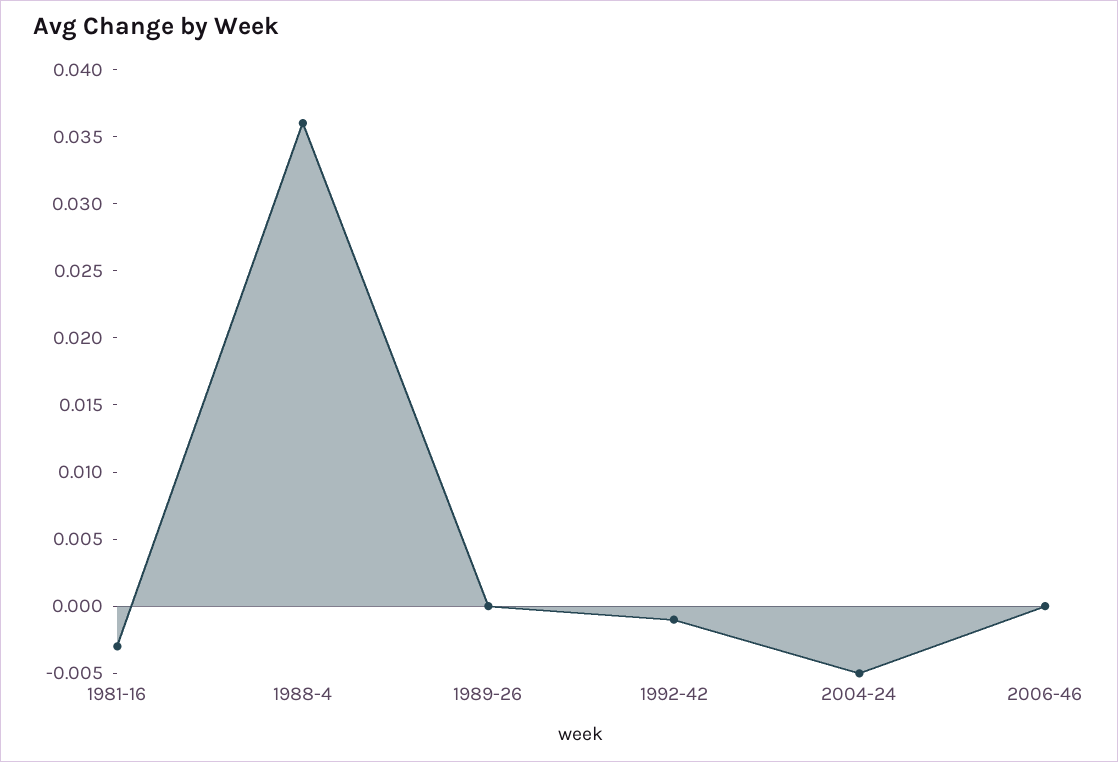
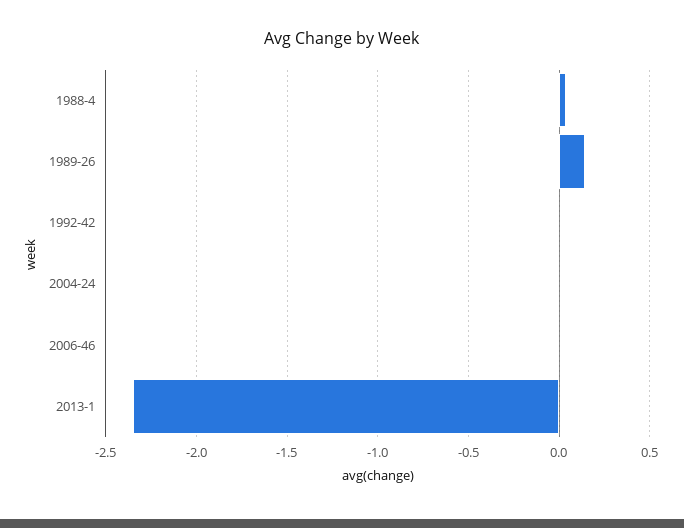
1981-16: -0.003 -> none
1989-26: 0 -> 0.15
2013-1: none -> -2.35

